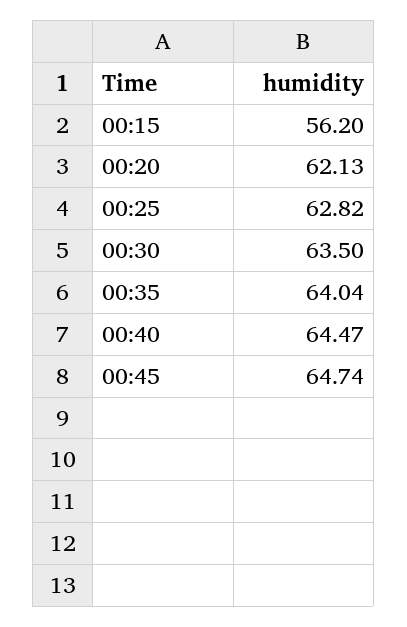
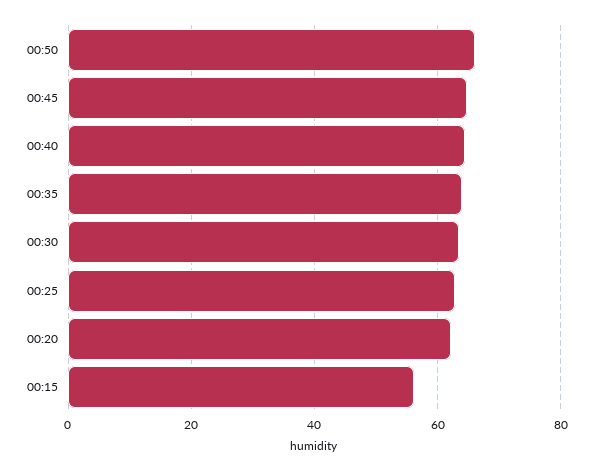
00:50: none -> 66

